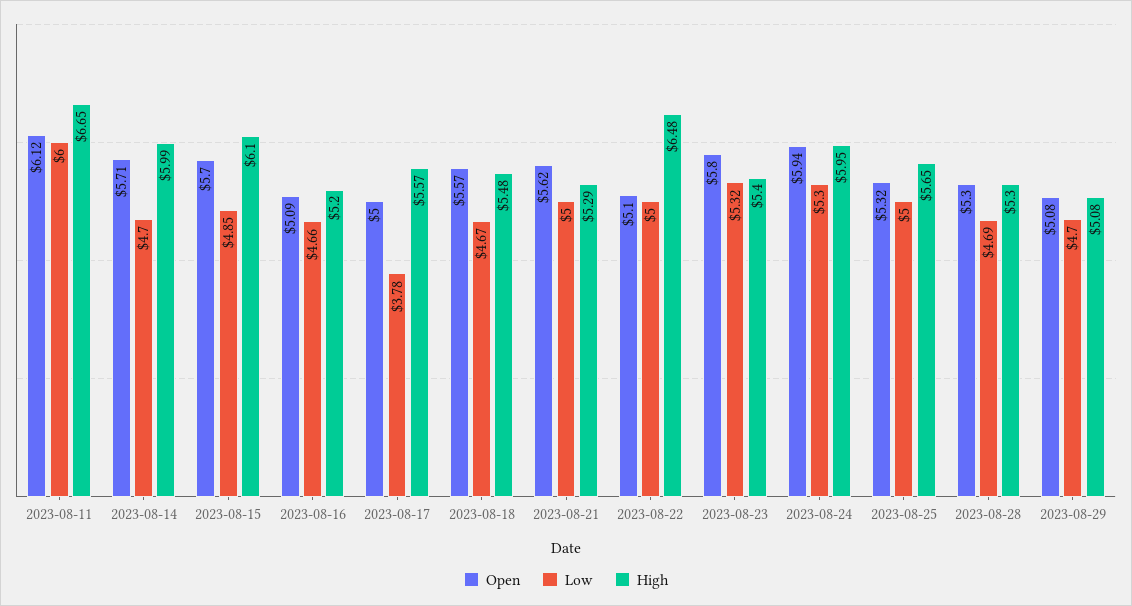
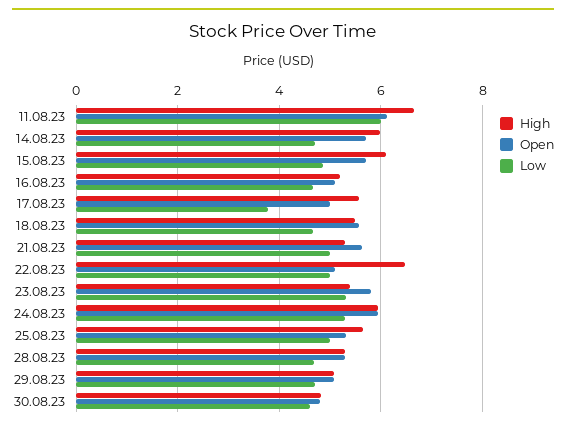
High, 30.08.23: none -> 4.8
Open, 30.08.23: none -> 4.8
Low, 30.08.23: none -> 4.6

